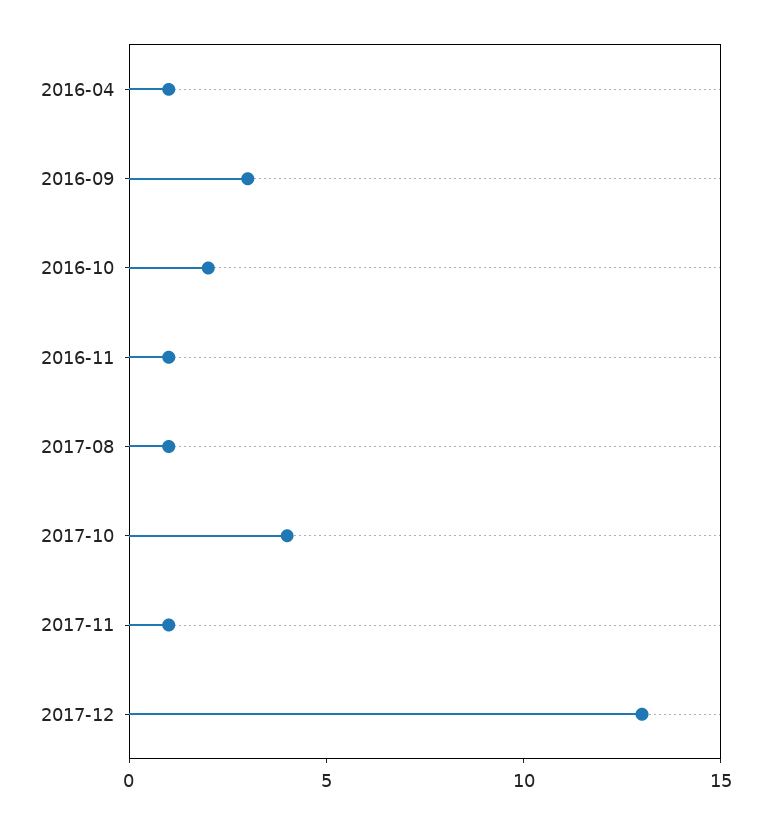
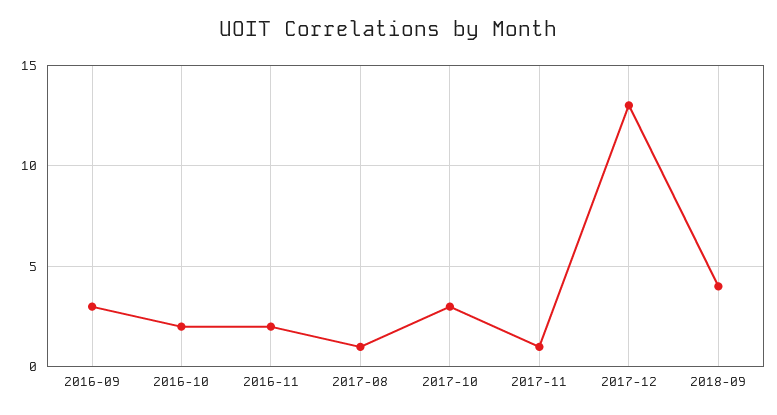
2016-04: 1 -> none
2016-11: 1 -> 2
2017-10: 4 -> 3
2018-09: none -> 4

